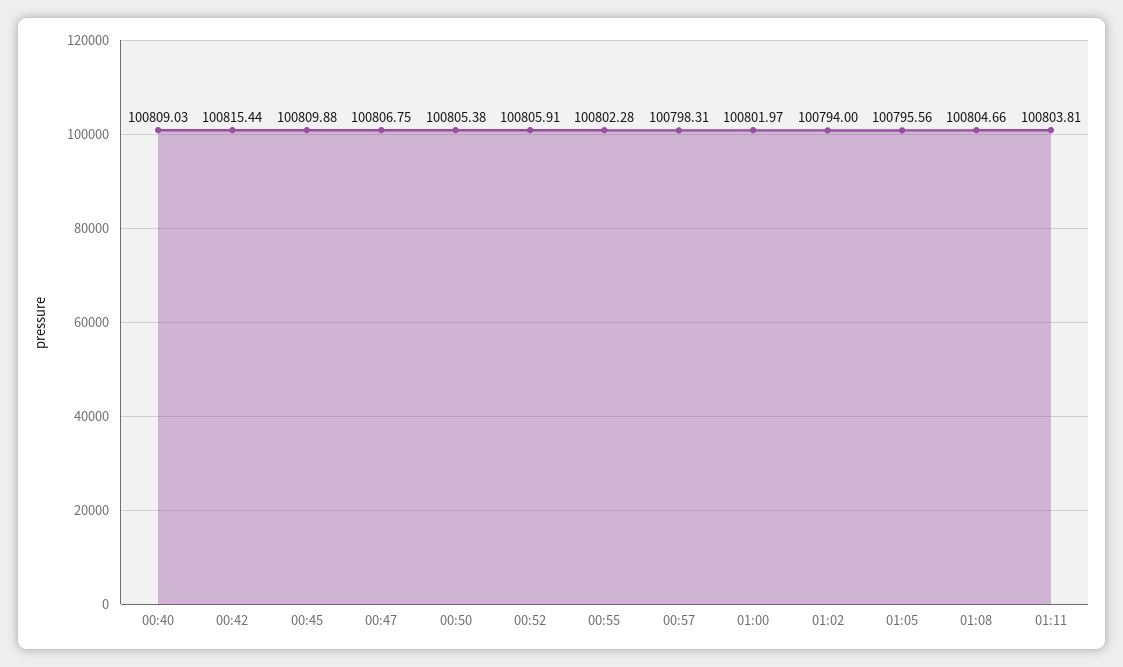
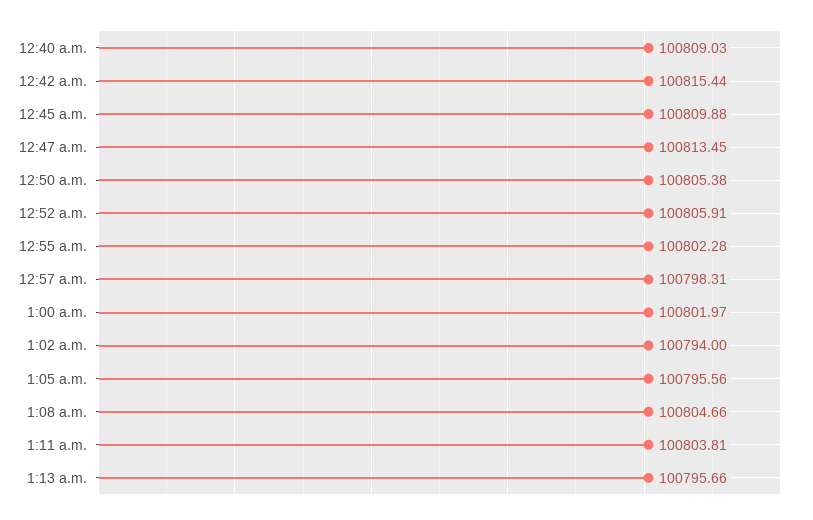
00:47: 100806.75 -> 100813.45
1:13 a.m.: none -> 100795.66

